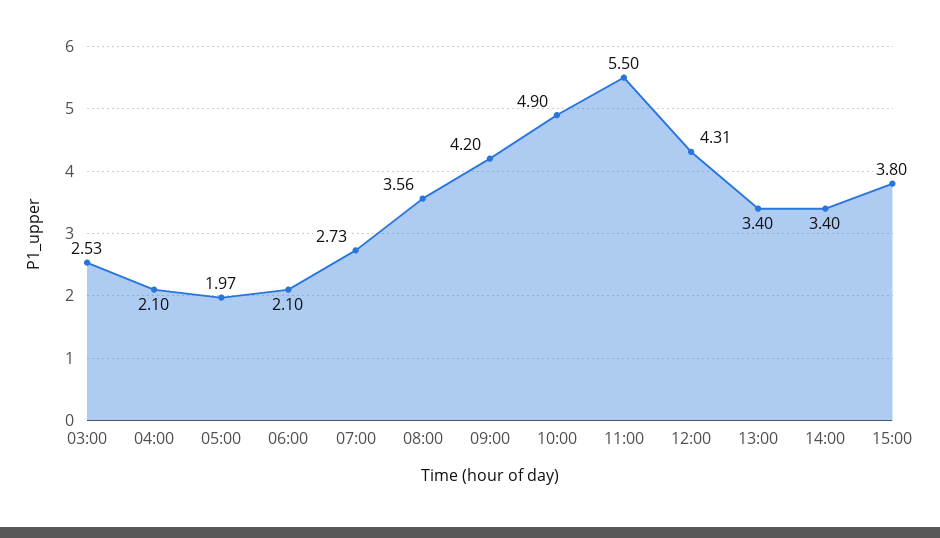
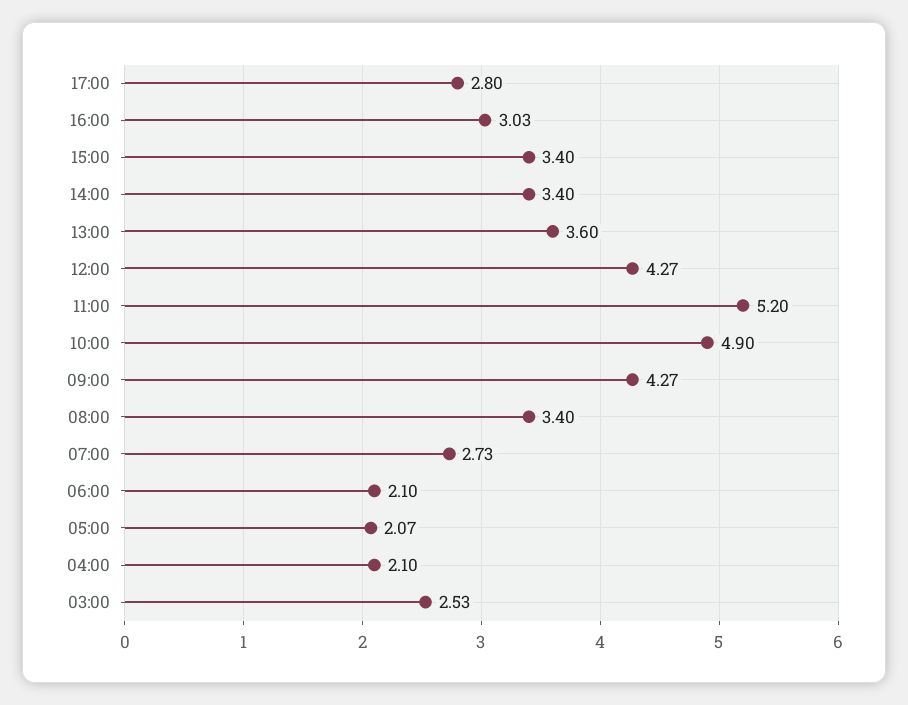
05:00: 1.97 -> 2.07
08:00: 3.56 -> 3.4
09:00: 4.2 -> 4.27
11:00: 5.5 -> 5.2
12:00: 4.31 -> 4.27
13:00: 3.4 -> 3.6
15:00: 3.8 -> 3.4
17:00: none -> 2.8
16:00: none -> 3.03

